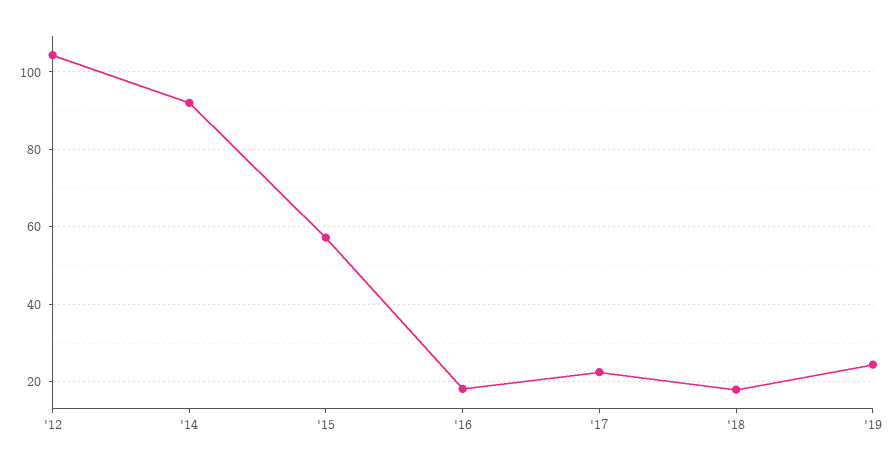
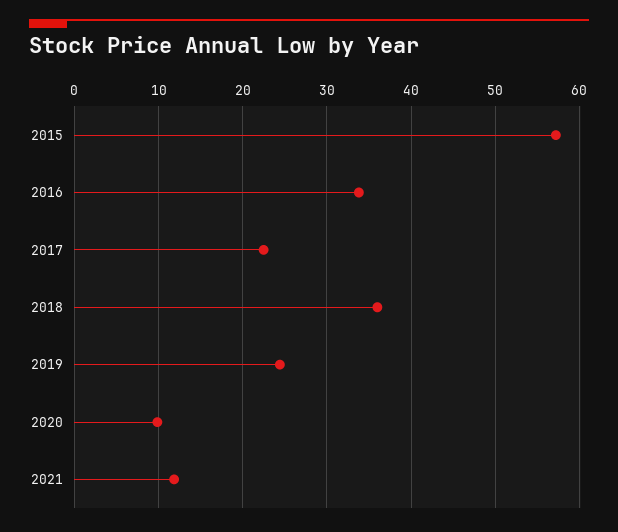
'12: 104 -> none
'14: 92 -> none
'16: 18 -> 34
'18: 18 -> 36
2020: none -> 10
2021: none -> 12

